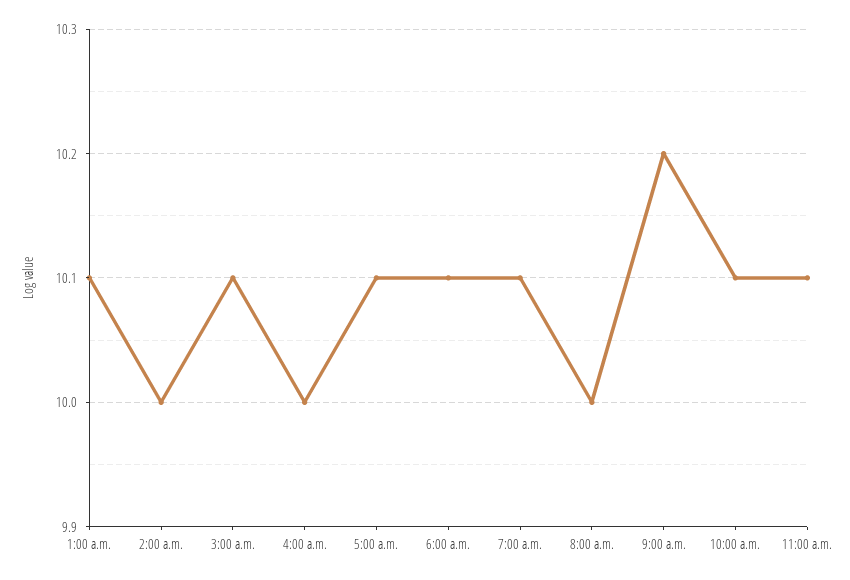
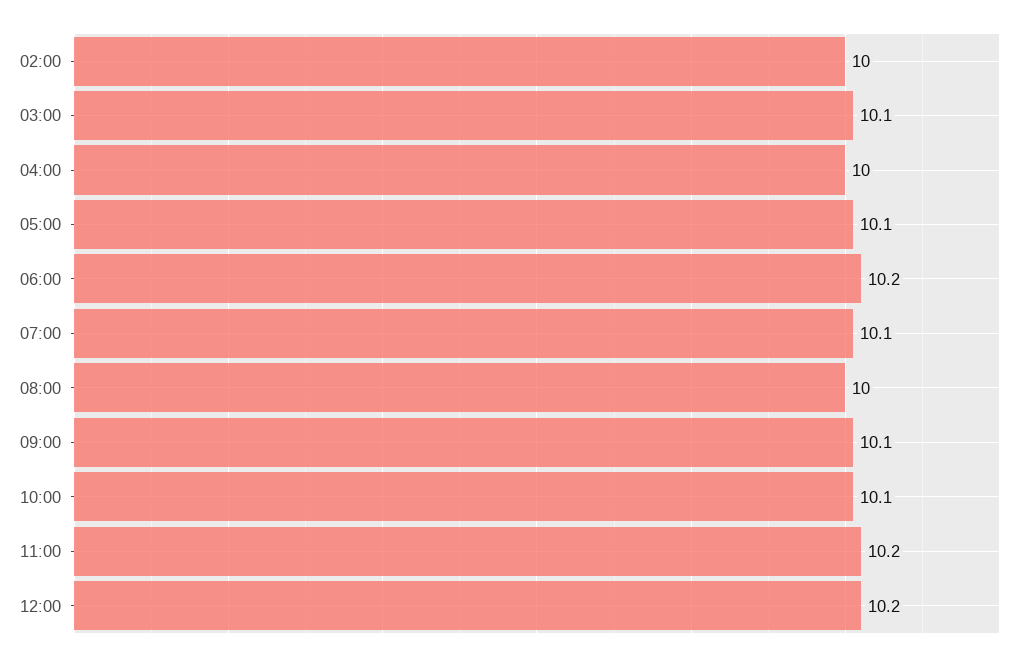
1:00 a.m.: 10.1 -> none
6:00 a.m.: 10.1 -> 10.2
9:00 a.m.: 10.2 -> 10.1
11:00 a.m.: 10.1 -> 10.2
12:00: none -> 10.2

